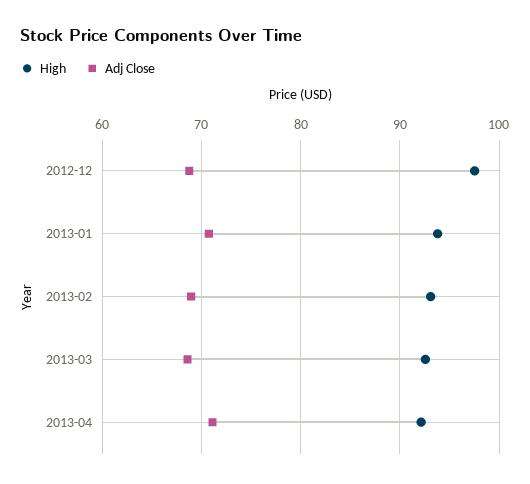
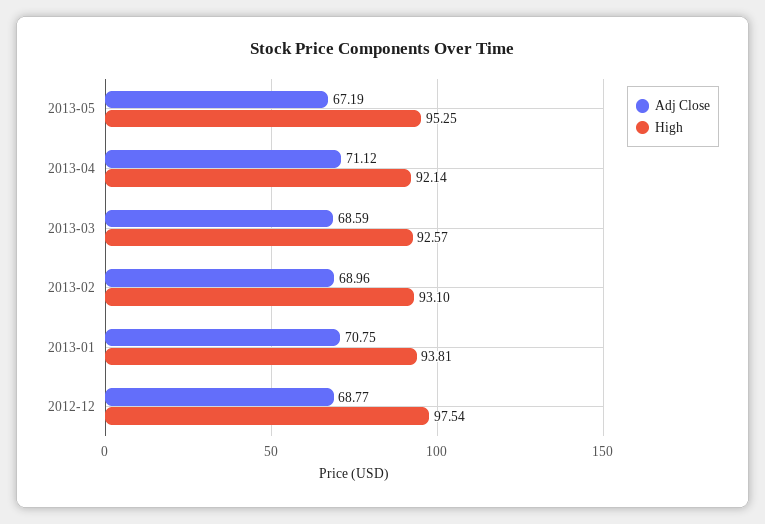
Adj Close, 2013-05: none -> 67.19
High, 2013-05: none -> 95.25

